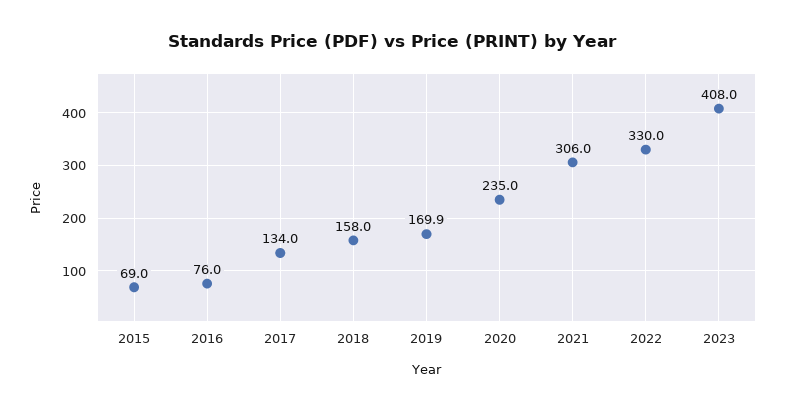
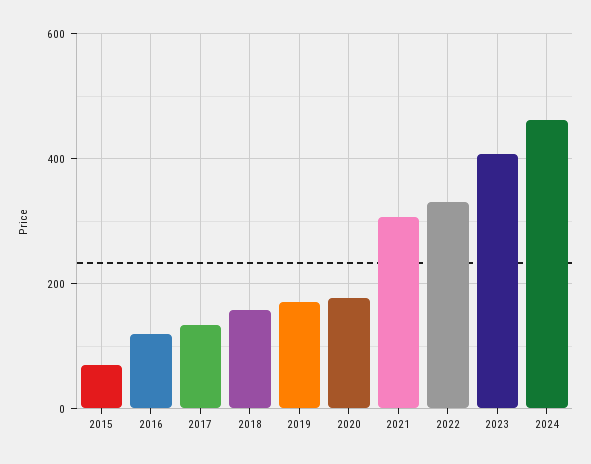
2016: 76 -> 120
2020: 235 -> 180
2024: none -> 460

